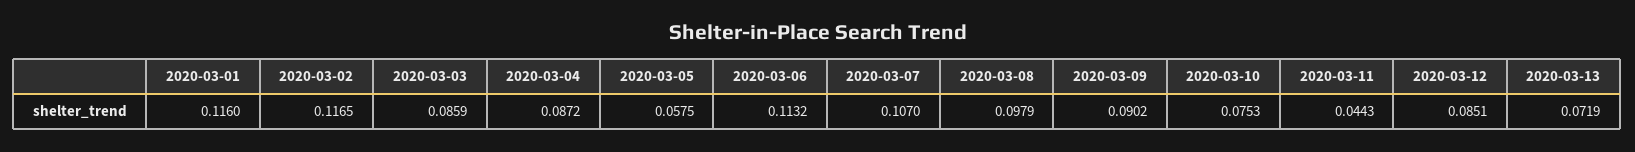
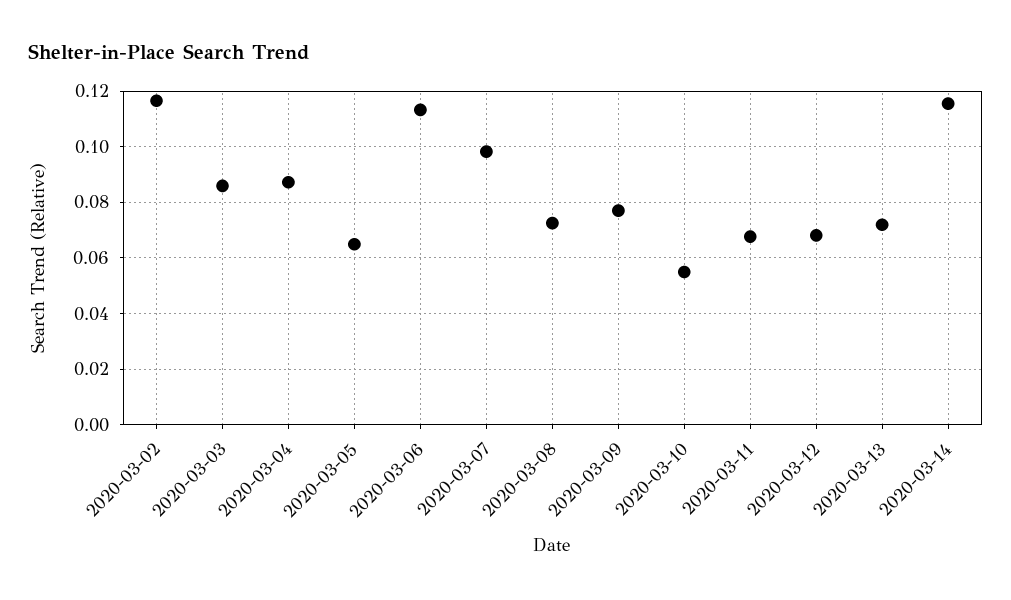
2020-03-01: 0.116 -> none
2020-03-05: 0.0575 -> 0.065
2020-03-07: 0.107 -> 0.0975
2020-03-08: 0.0979 -> 0.0725
2020-03-09: 0.0902 -> 0.0775
2020-03-10: 0.0753 -> 0.055
2020-03-11: 0.0443 -> 0.0675
2020-03-12: 0.0851 -> 0.0675
2020-03-14: none -> 0.115

